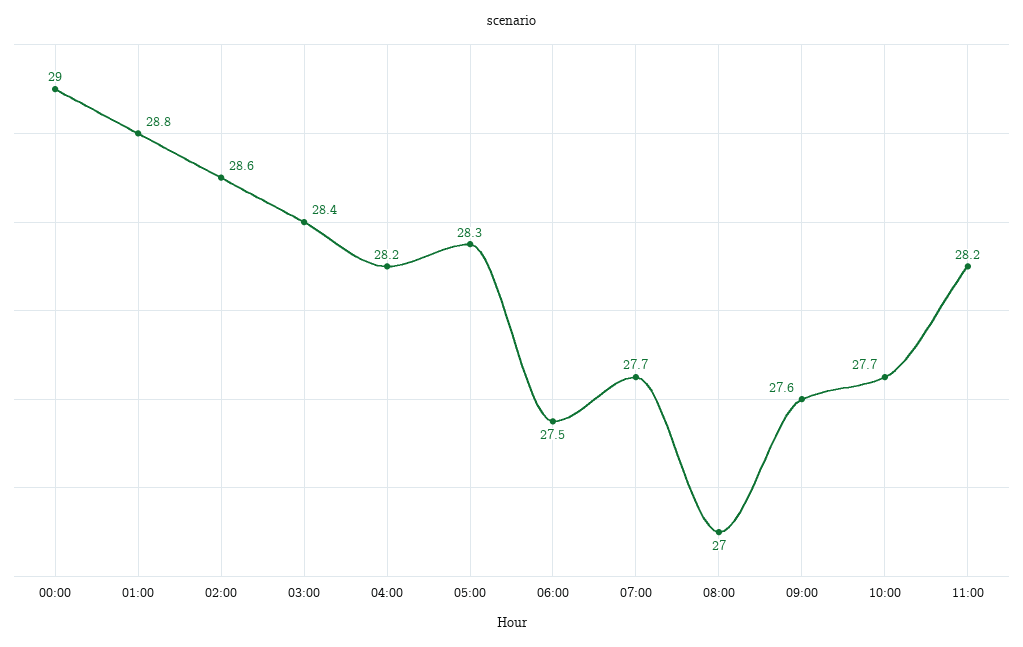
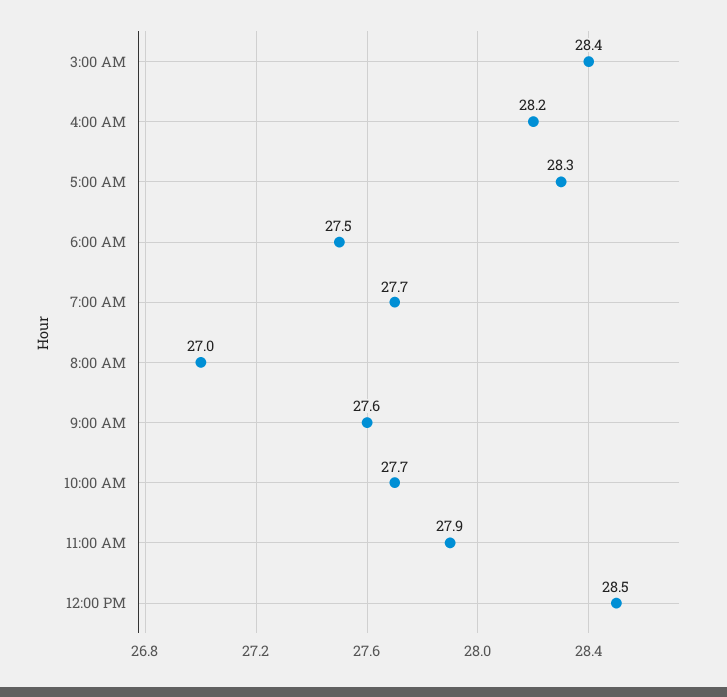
00:00: 29 -> none
01:00: 28.8 -> none
02:00: 28.6 -> none
11:00: 28.2 -> 27.9
12:00 PM: none -> 28.5

